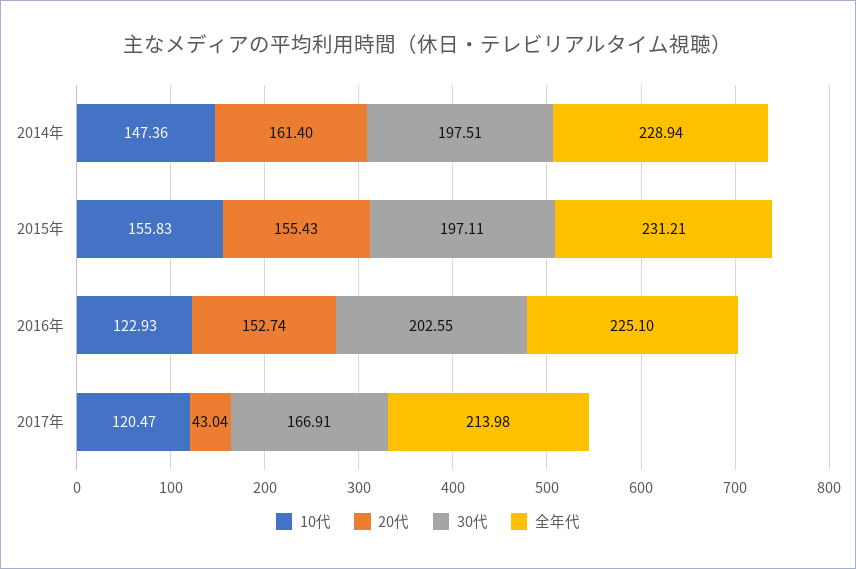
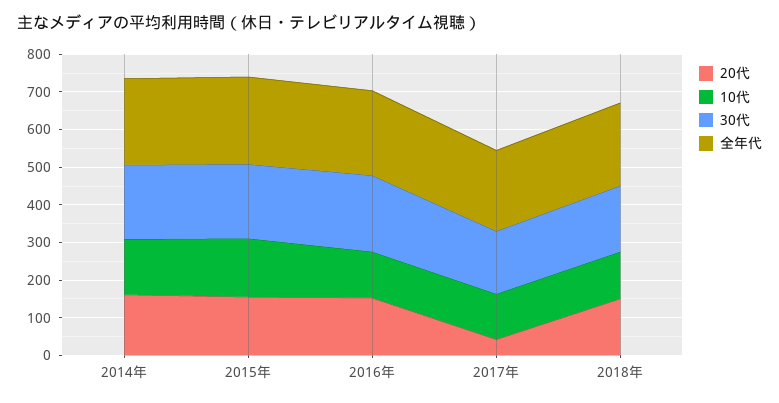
20代, 2018年: none -> 150
10代, 2018年: none -> 125
30代, 2018年: none -> 175
全年代, 2018年: none -> 225

